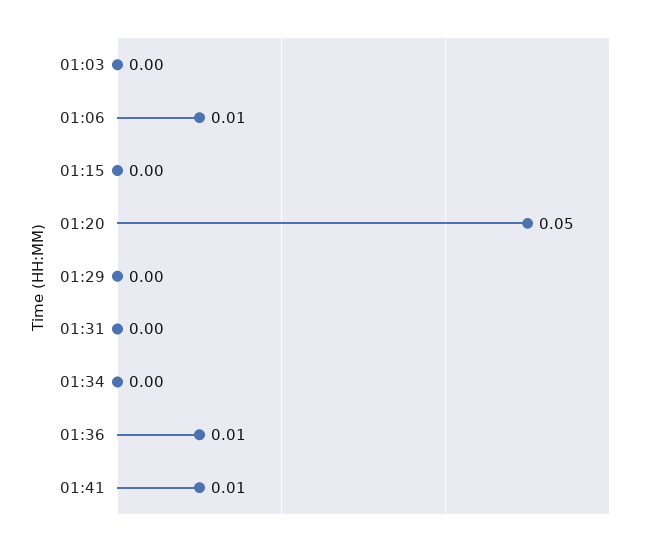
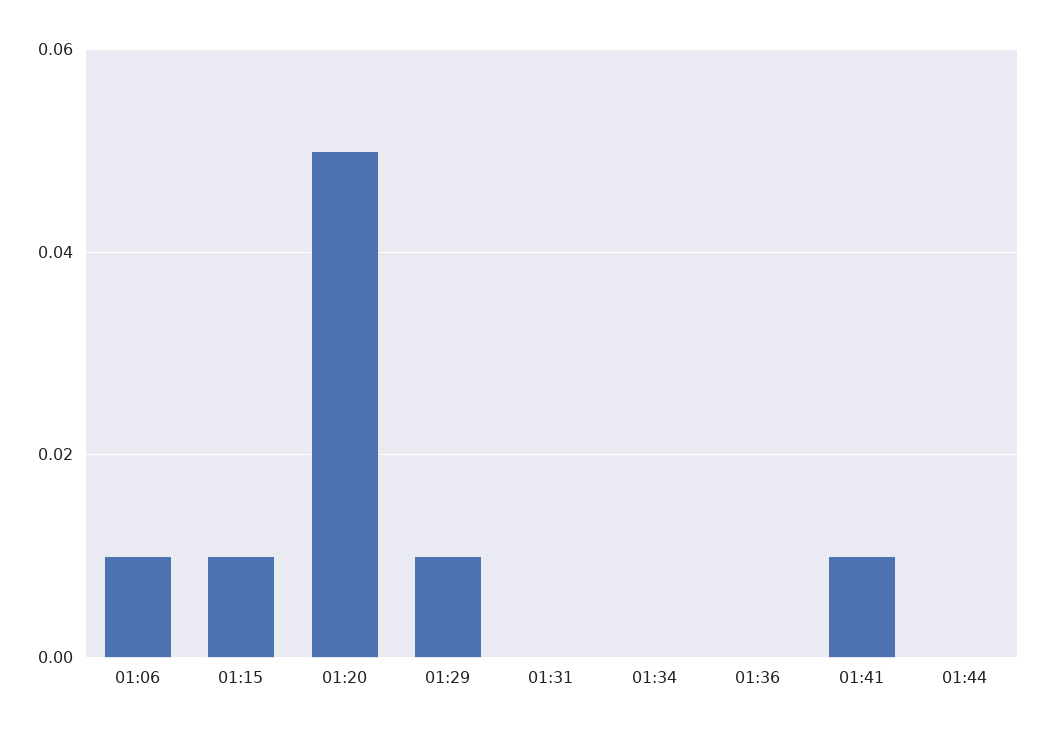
01:03: 0 -> none
01:15: 0 -> 0.01
01:29: 0 -> 0.01
01:36: 0.01 -> 0
01:44: none -> 0

